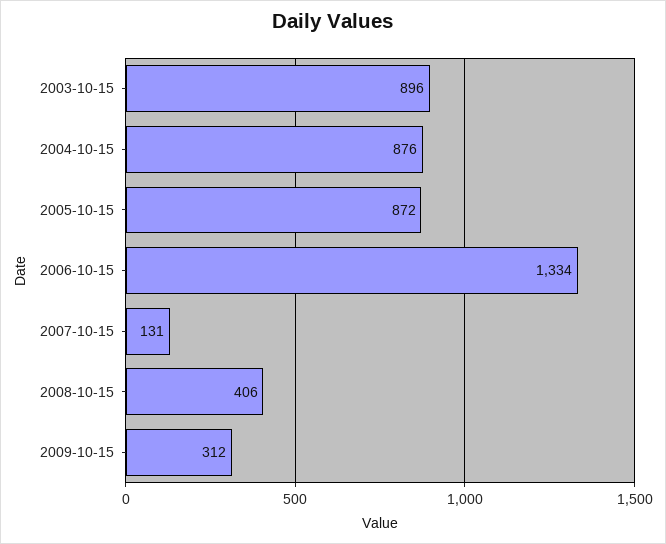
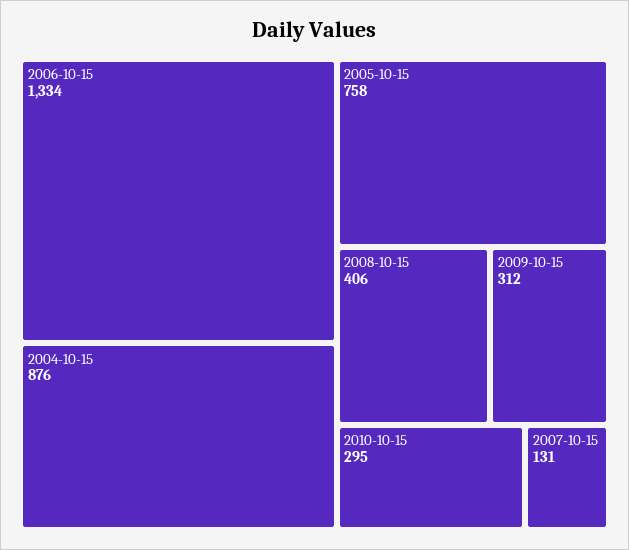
2003-10-15: 896 -> none
2005-10-15: 872 -> 758
2010-10-15: none -> 295

